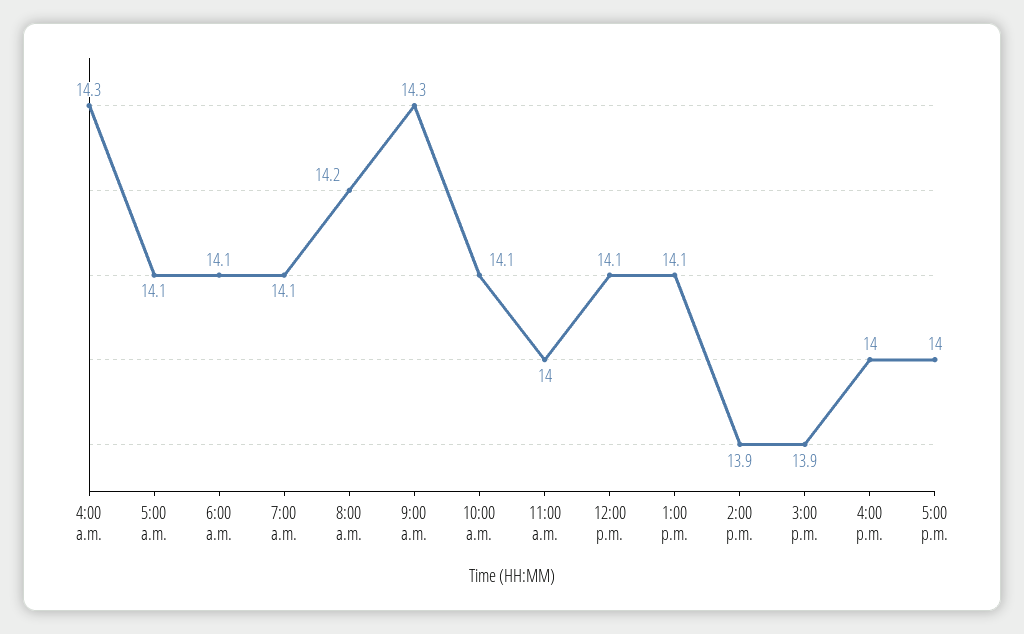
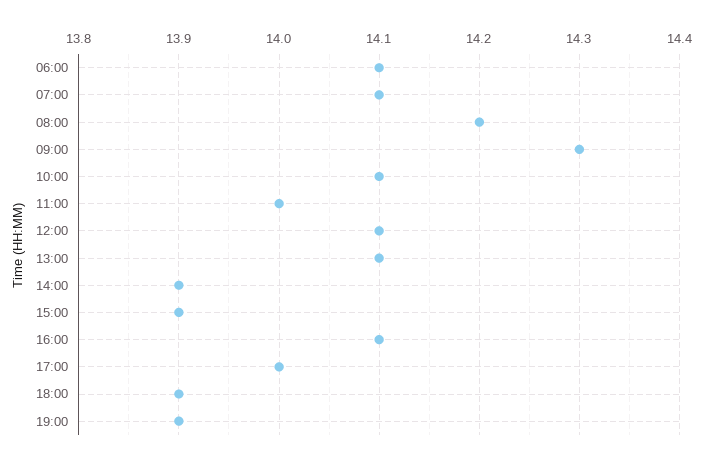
4:00 a.m.: 14.3 -> none
5:00 a.m.: 14.1 -> none
4:00 p.m.: 14 -> 14.1
18:00: none -> 13.9
19:00: none -> 13.9

